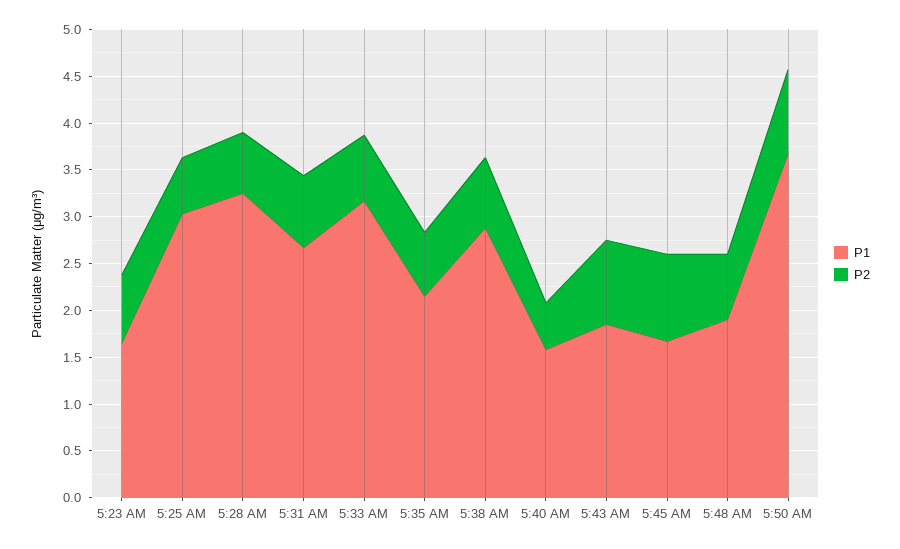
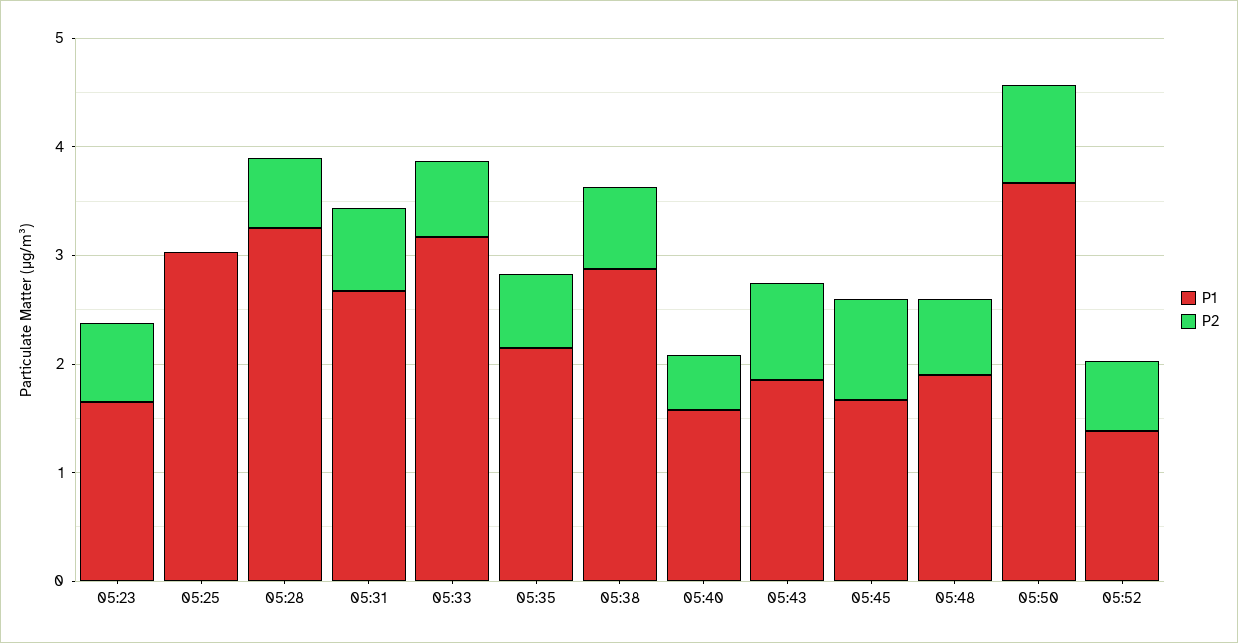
P2, 5:25 AM: 0.6 -> 0
P1, 05:52: none -> 1.4
P2, 05:52: none -> 0.6

